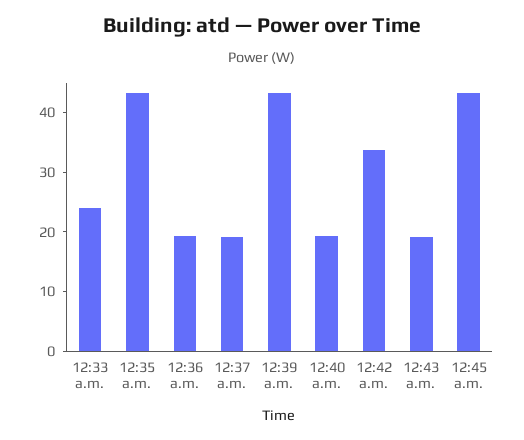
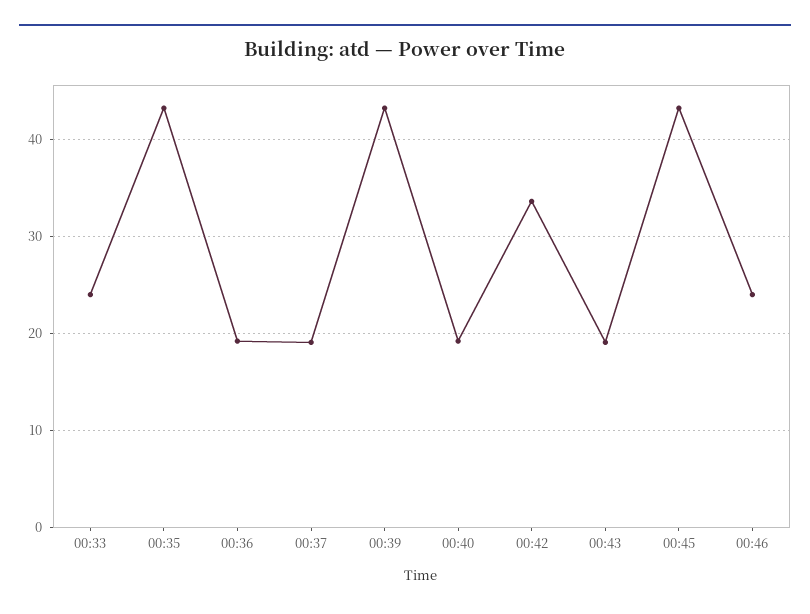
00:46: none -> 24

